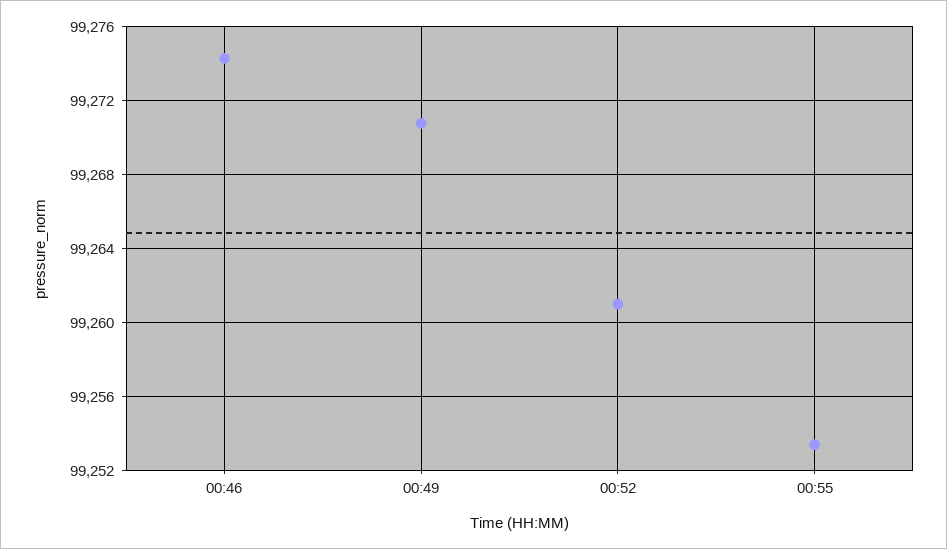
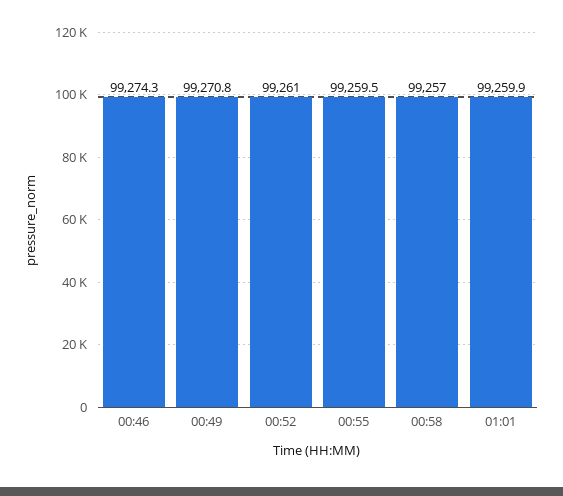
00:55: 99253.5 -> 99259.5
00:58: none -> 99257
01:01: none -> 99259.9

